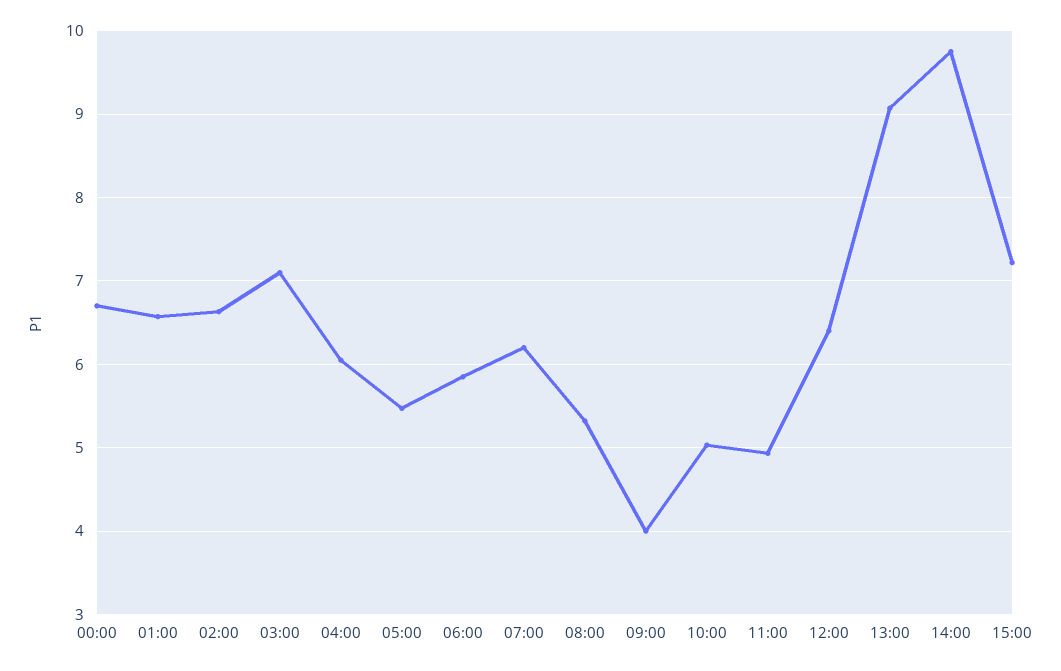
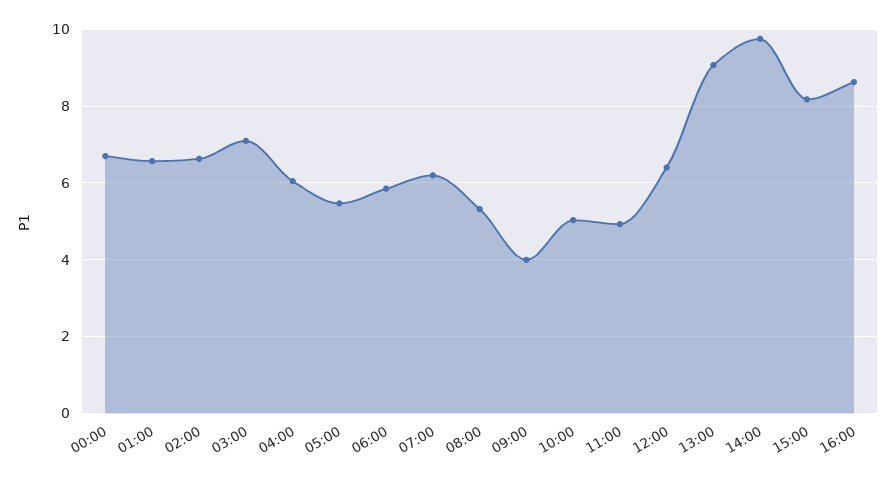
15:00: 7.2 -> 8.2
16:00: none -> 8.6

